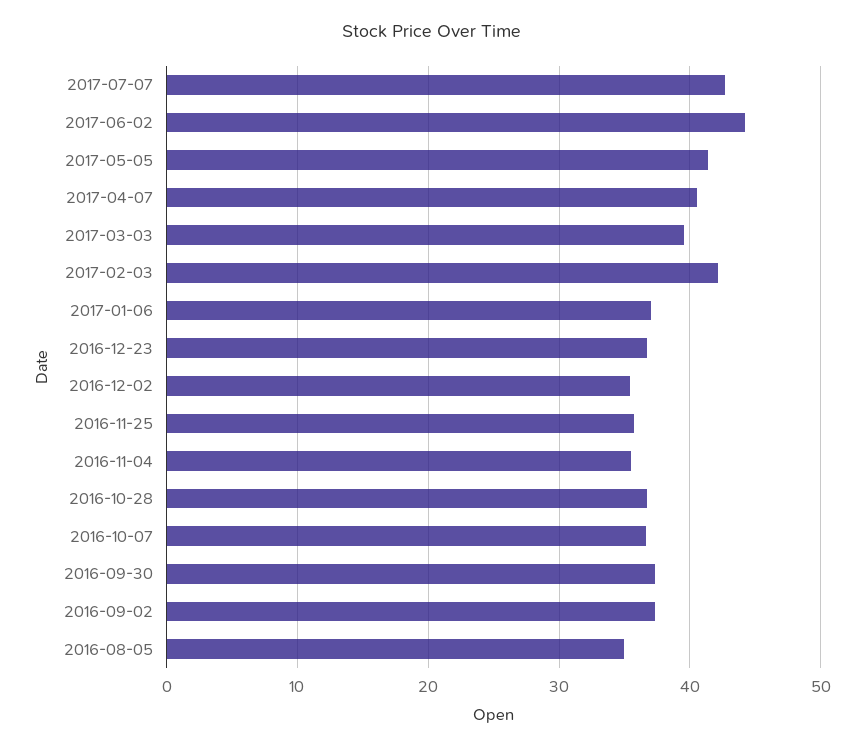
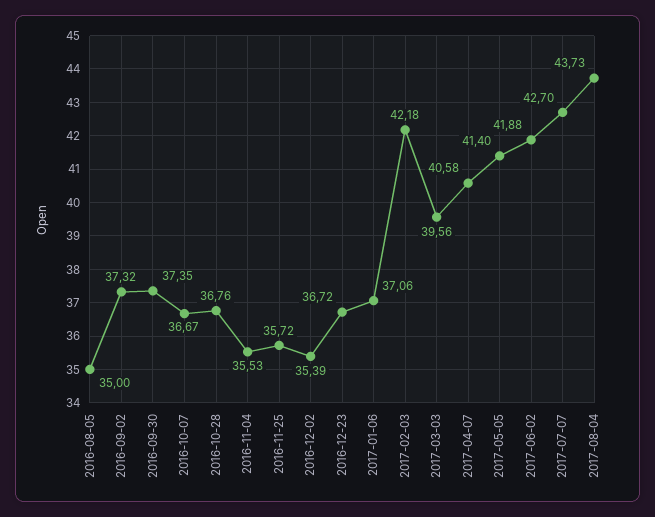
2017-06-02: 44 -> 41.88
2017-08-04: none -> 43.73

